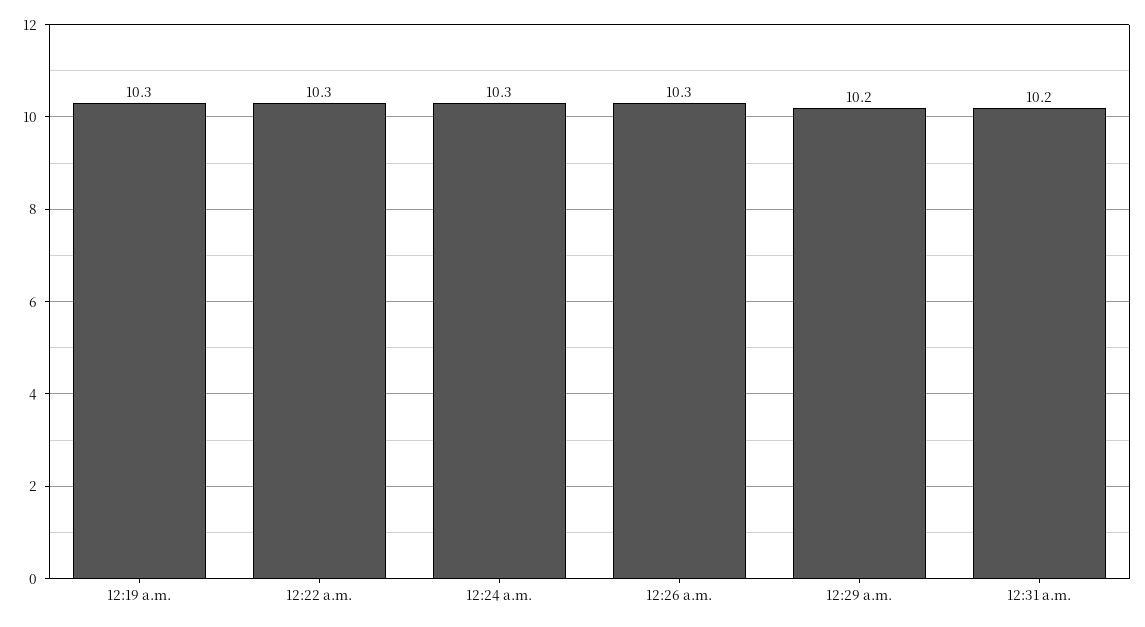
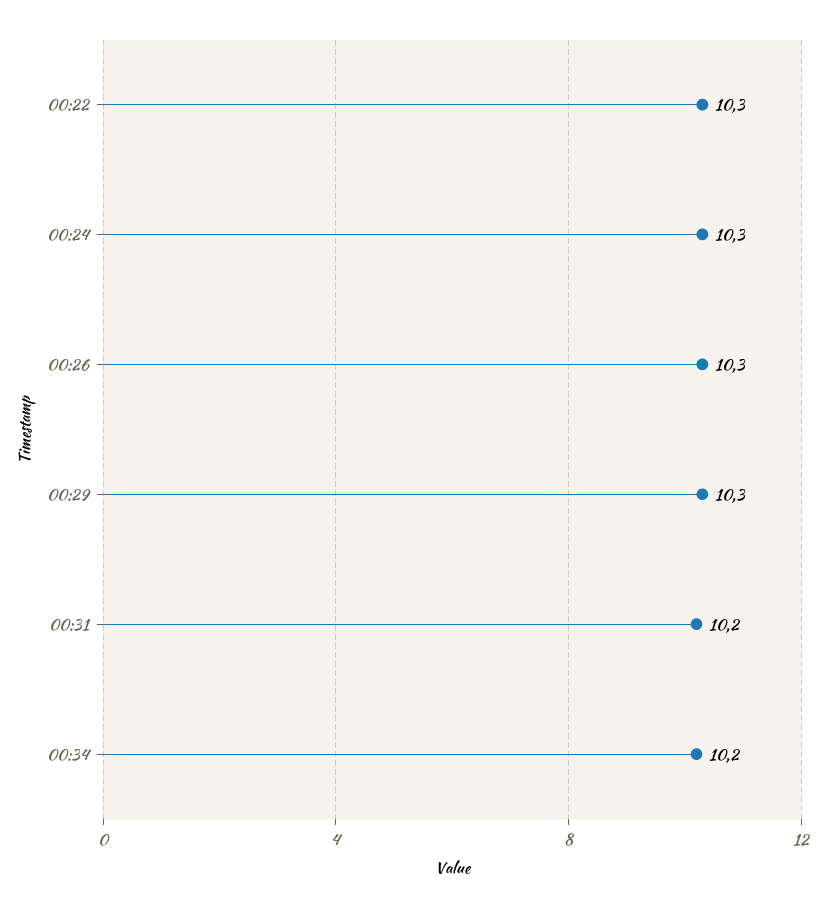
12:19 a.m.: 10.3 -> none
12:29 a.m.: 10.2 -> 10.3
00:34: none -> 10.2

